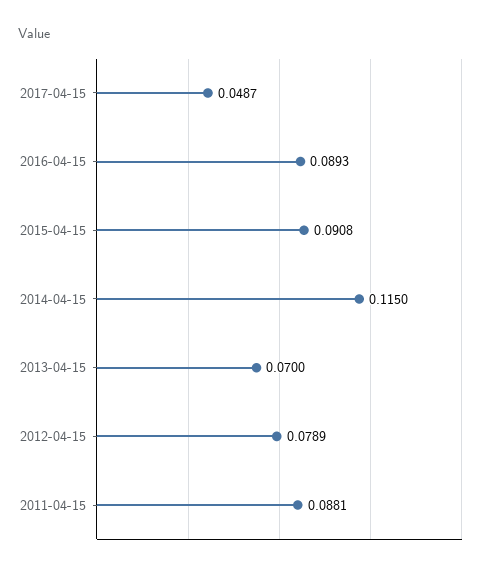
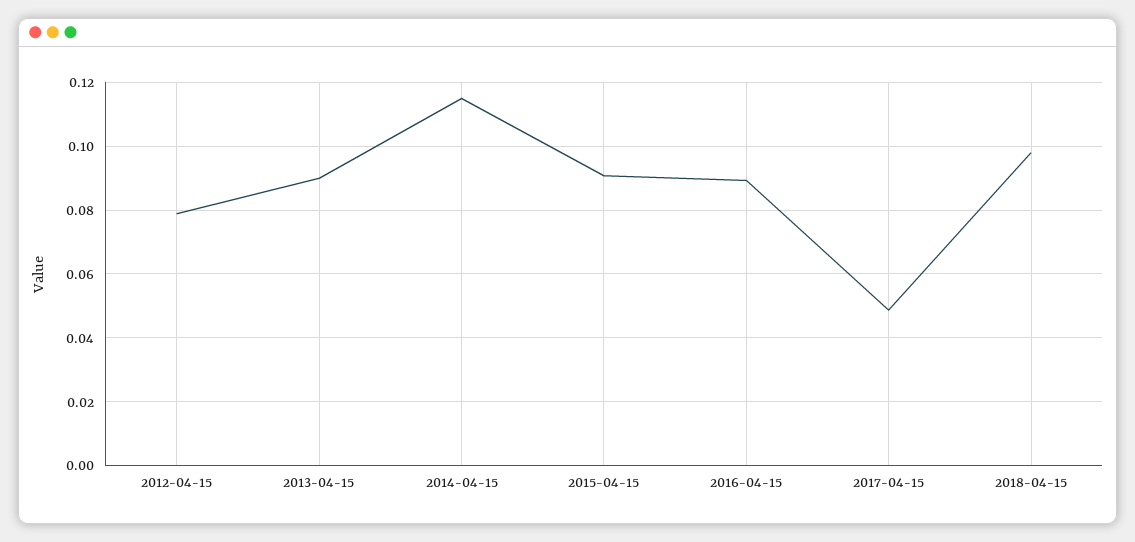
2013-04-15: 0.07 -> 0.09
2011-04-15: 0.0881 -> none
2018-04-15: none -> 0.098

